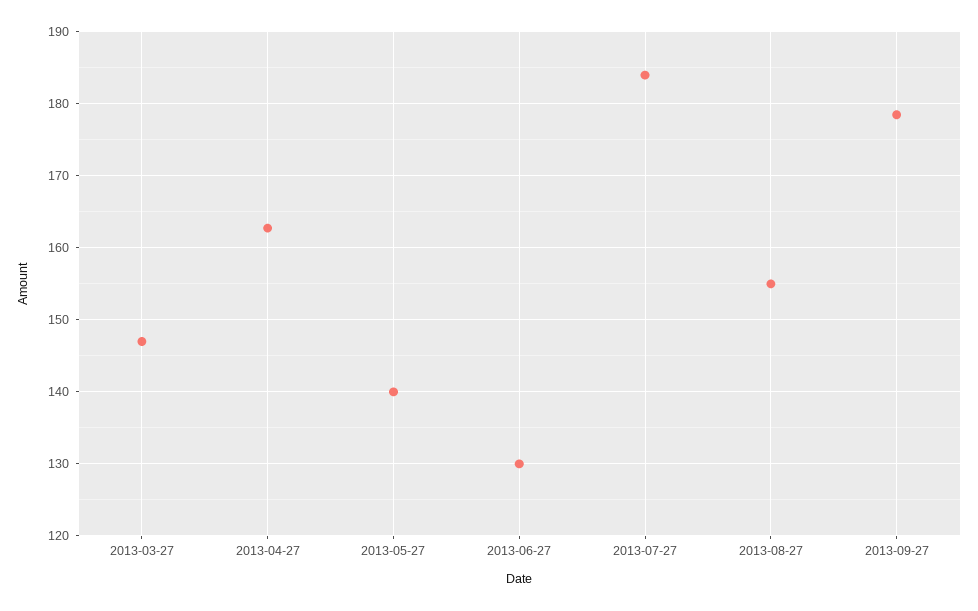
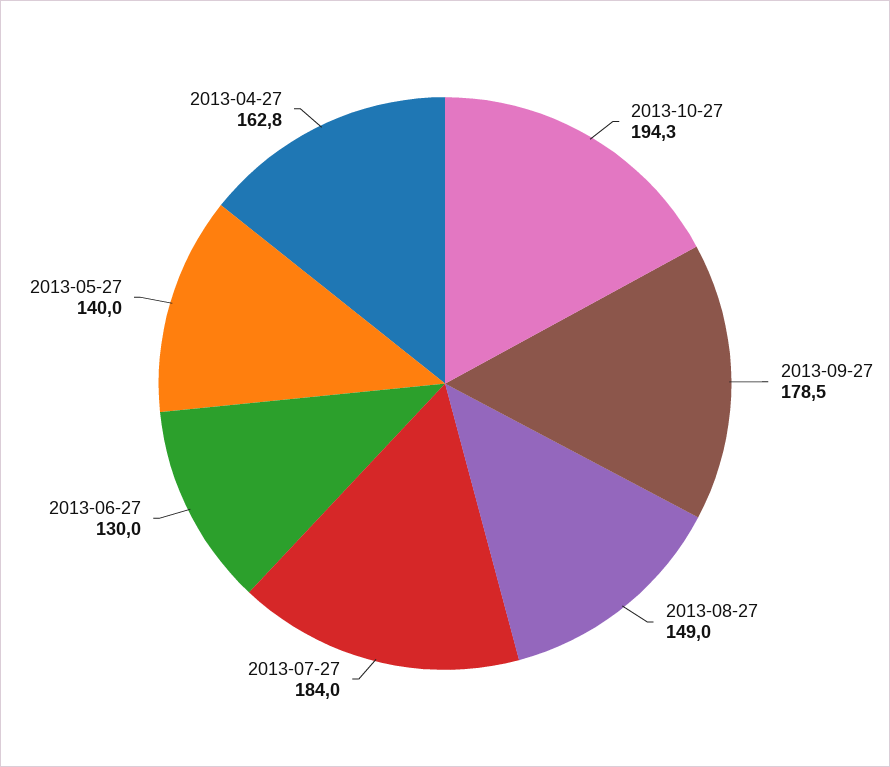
2013-03-27: 147 -> none
2013-08-27: 155 -> 149
2013-10-27: none -> 194.3

